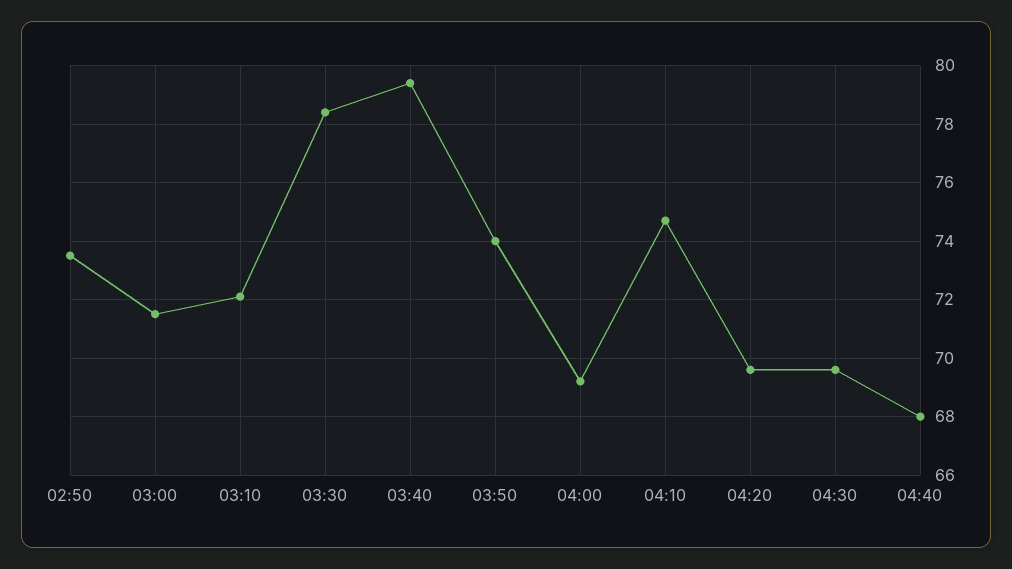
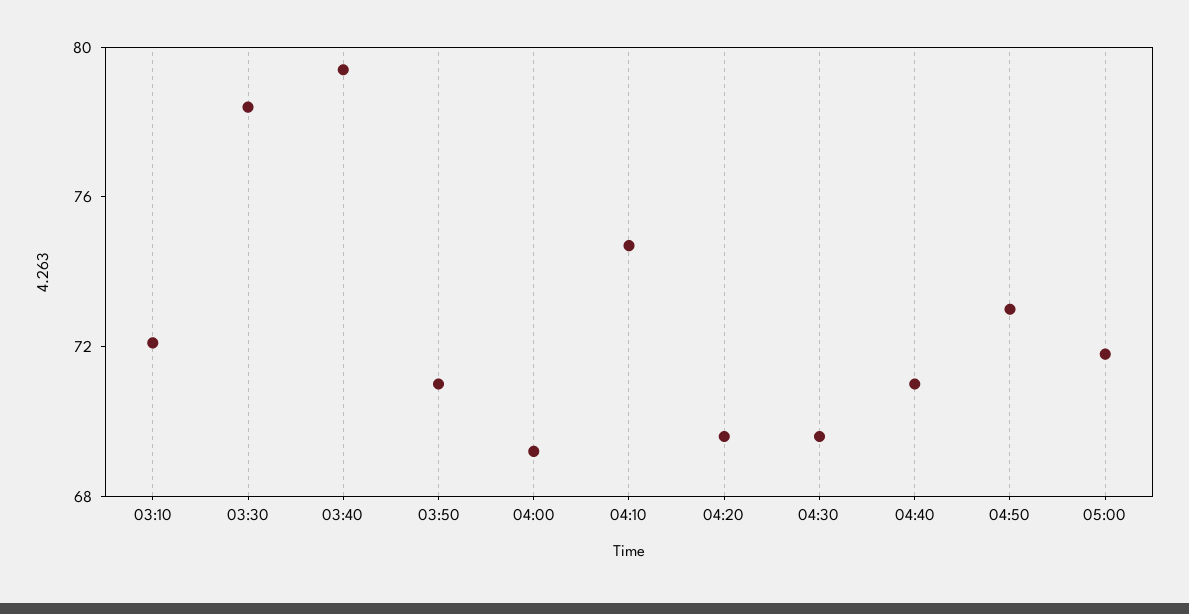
02:50: 73.5 -> none
03:00: 71.5 -> none
03:50: 74 -> 71
04:40: 68 -> 71
04:50: none -> 73
05:00: none -> 72

